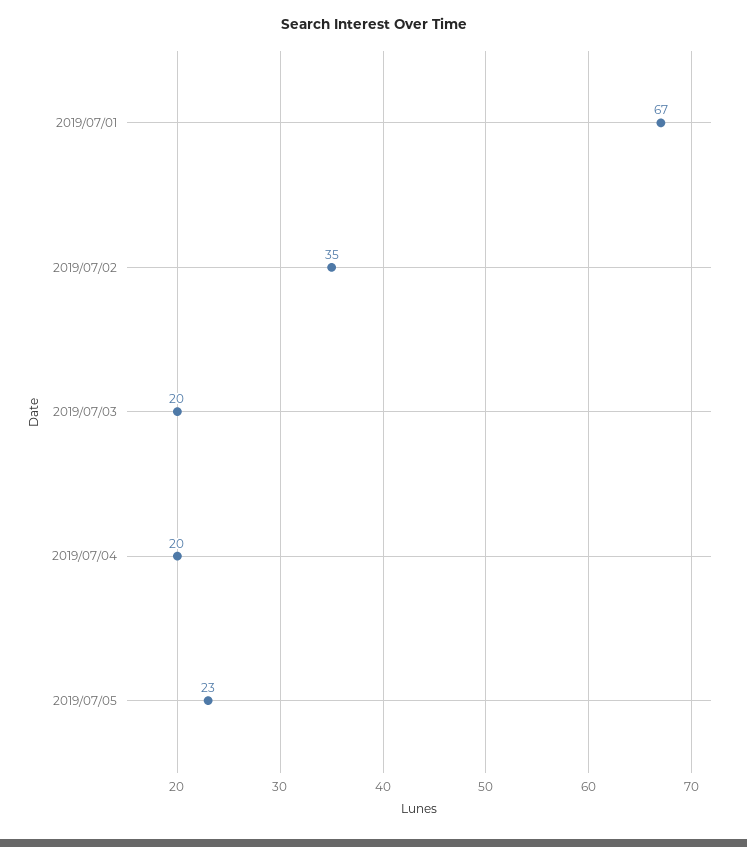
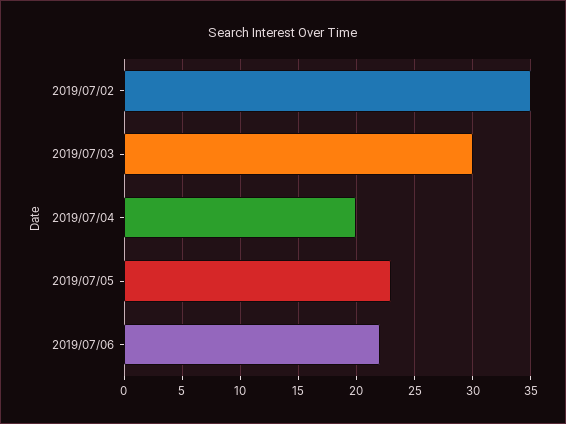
2019/07/01: 67 -> none
2019/07/03: 20 -> 30
2019/07/06: none -> 22

